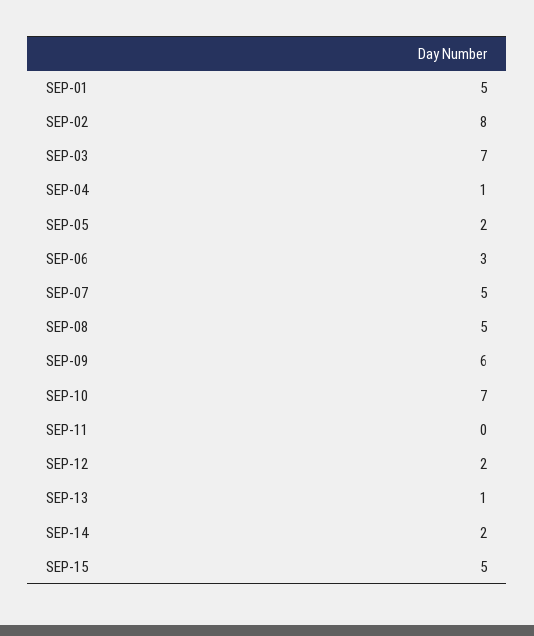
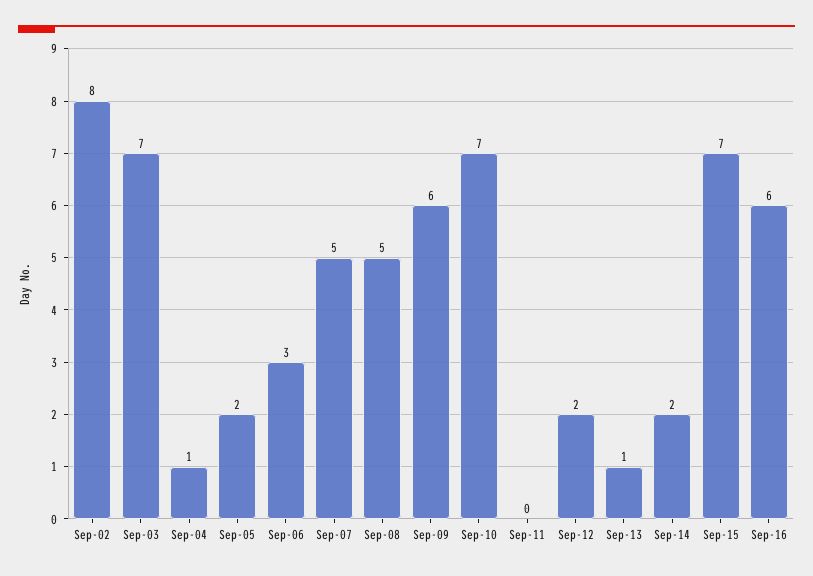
SEP-01: 5 -> none
SEP-15: 5 -> 7
Sep-16: none -> 6

